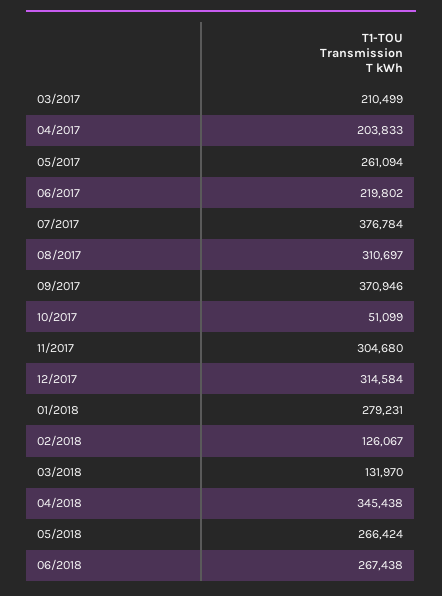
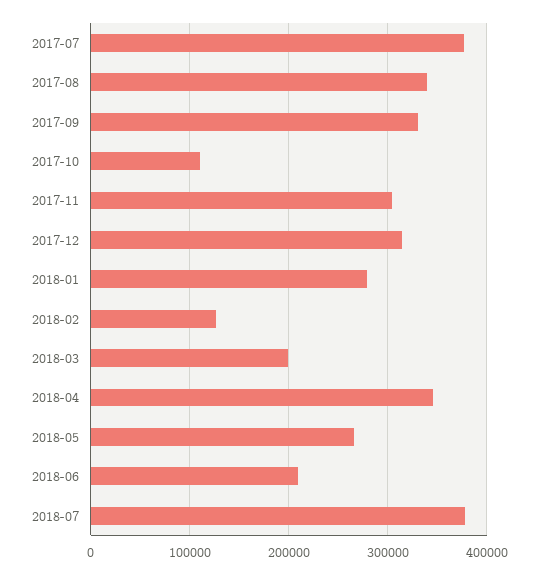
03/2017: 210499 -> none
04/2017: 203833 -> none
05/2017: 261094 -> none
06/2017: 219802 -> none
08/2017: 310697 -> 340000
09/2017: 370946 -> 330000
10/2017: 51099 -> 110000
03/2018: 131970 -> 200000
06/2018: 267438 -> 210000
2018-07: none -> 380000

